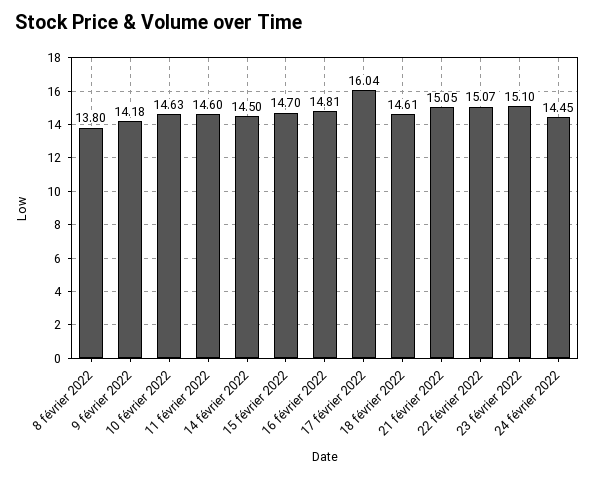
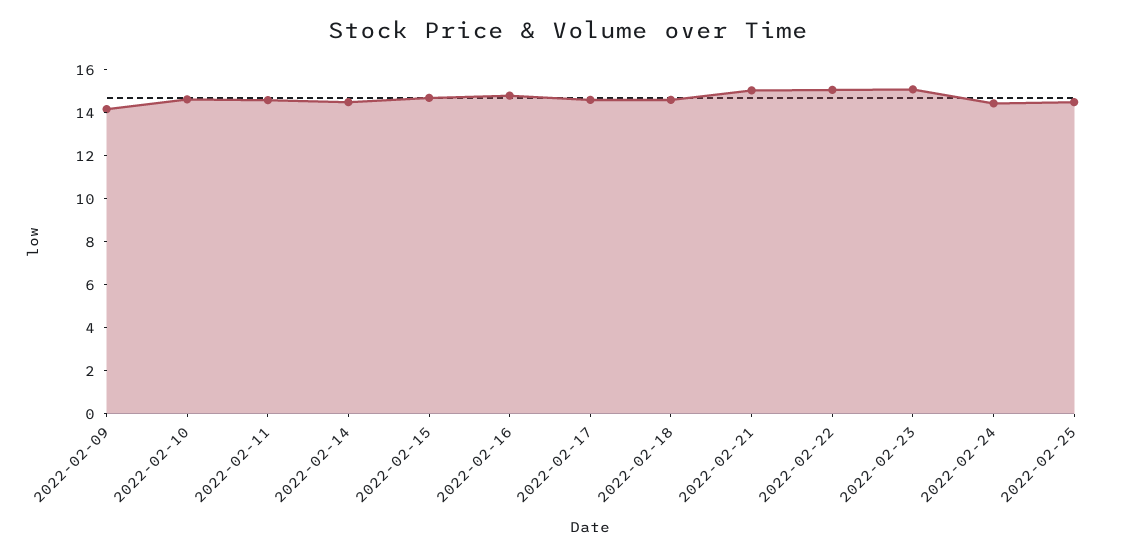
8 février 2022: 13.8 -> none
17 février 2022: 16.04 -> 14.5
2022-02-25: none -> 14.5

